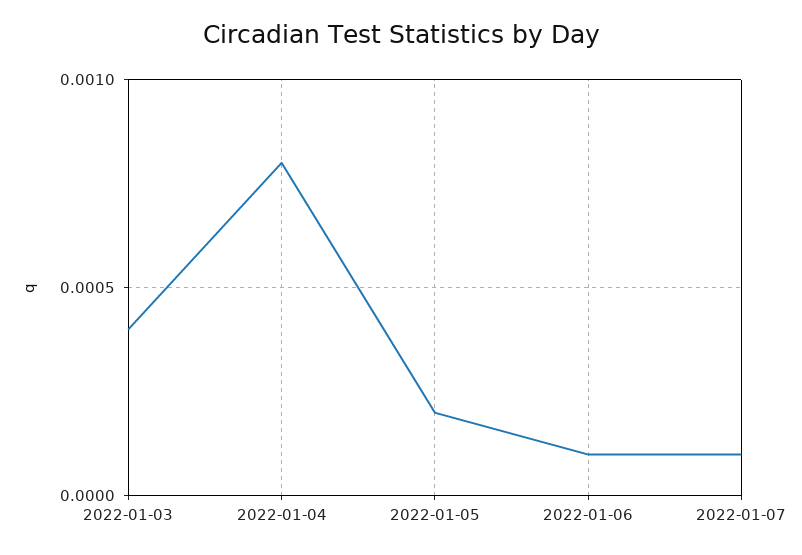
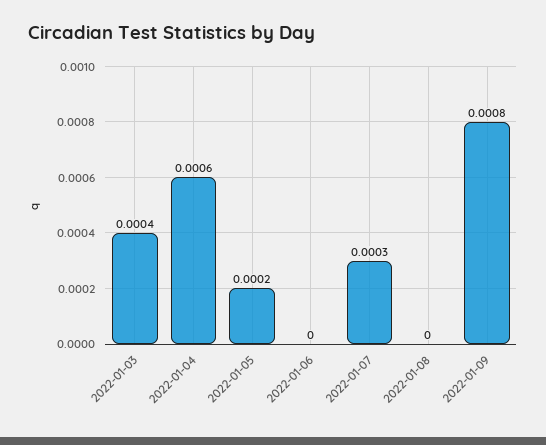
2022-01-04: 0.0008 -> 0.0006
2022-01-06: 0.0001 -> 0
2022-01-07: 0.0001 -> 0.0003
2022-01-08: none -> 0
2022-01-09: none -> 0.0008

